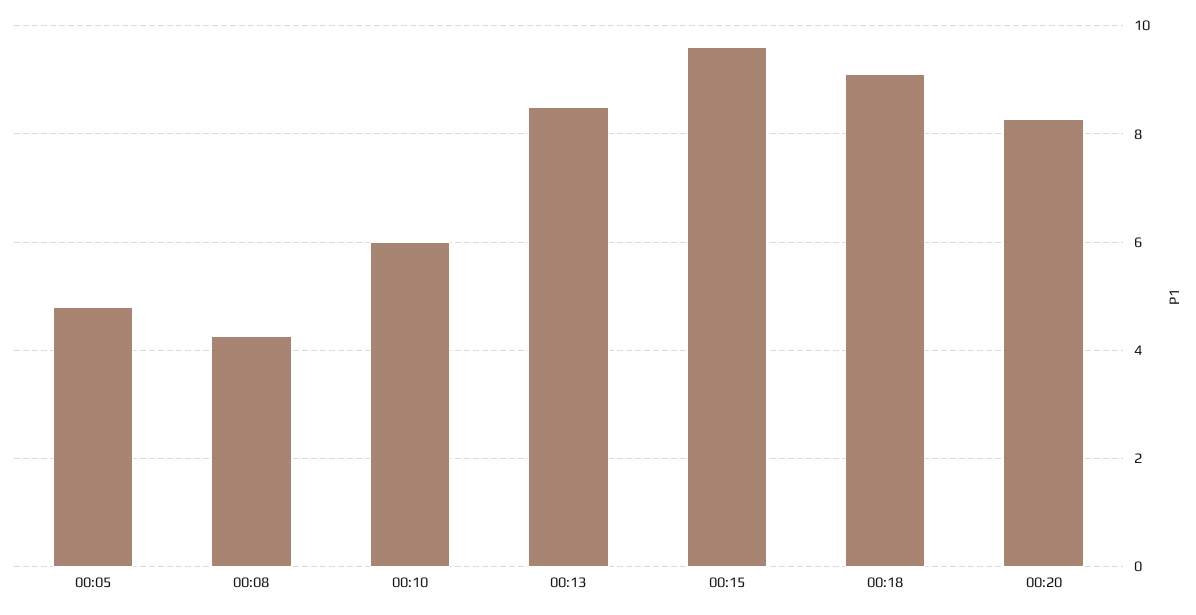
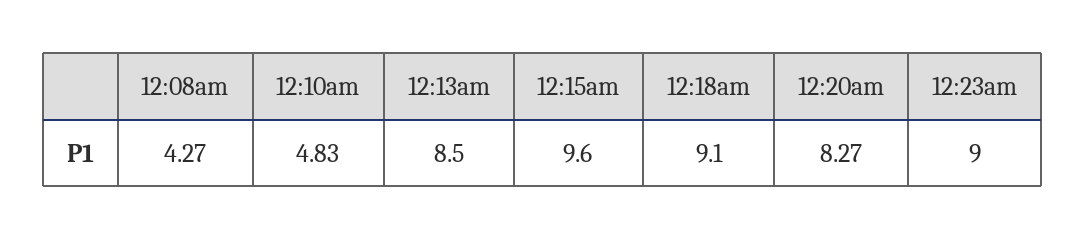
00:05: 4.8 -> none
00:10: 6 -> 4.83
12:23am: none -> 9

